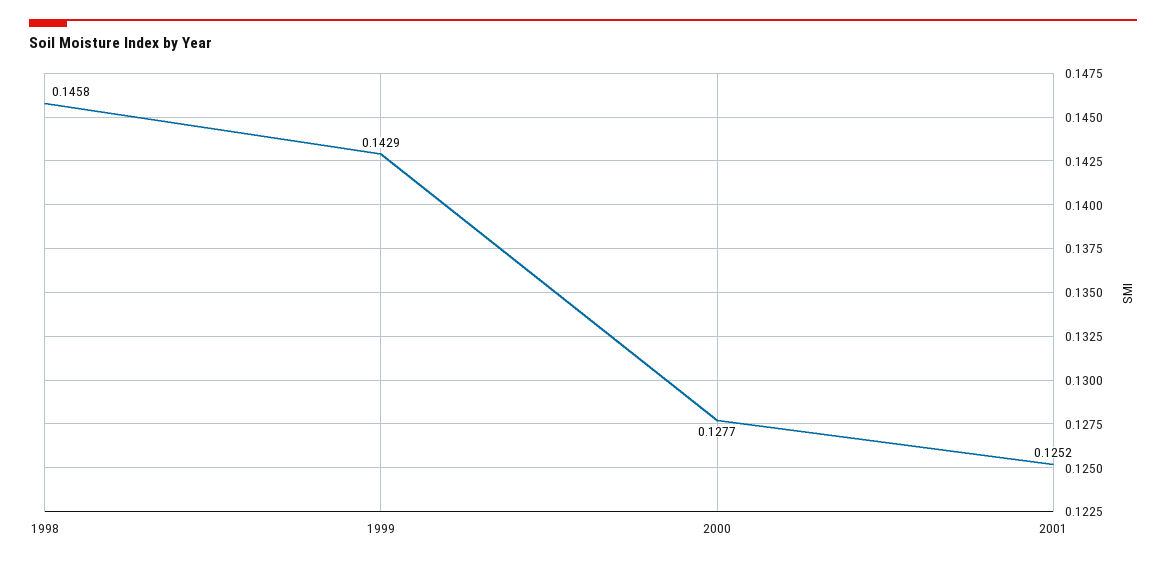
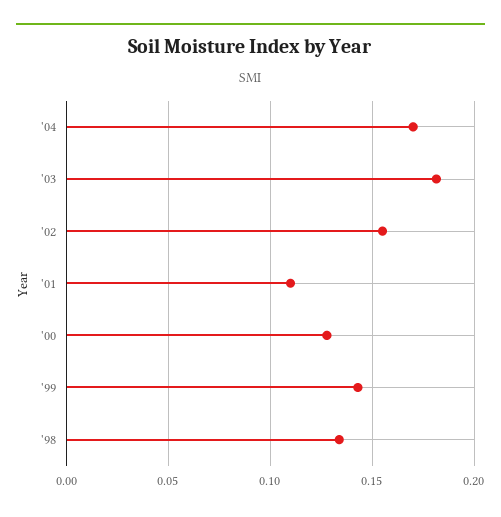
1998: 0.1458 -> 0.135
2001: 0.1252 -> 0.11
'04: none -> 0.17
'03: none -> 0.18
'02: none -> 0.155

